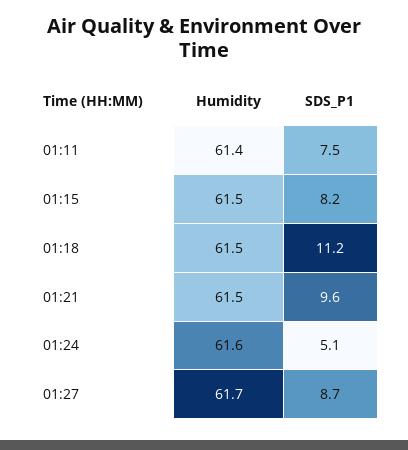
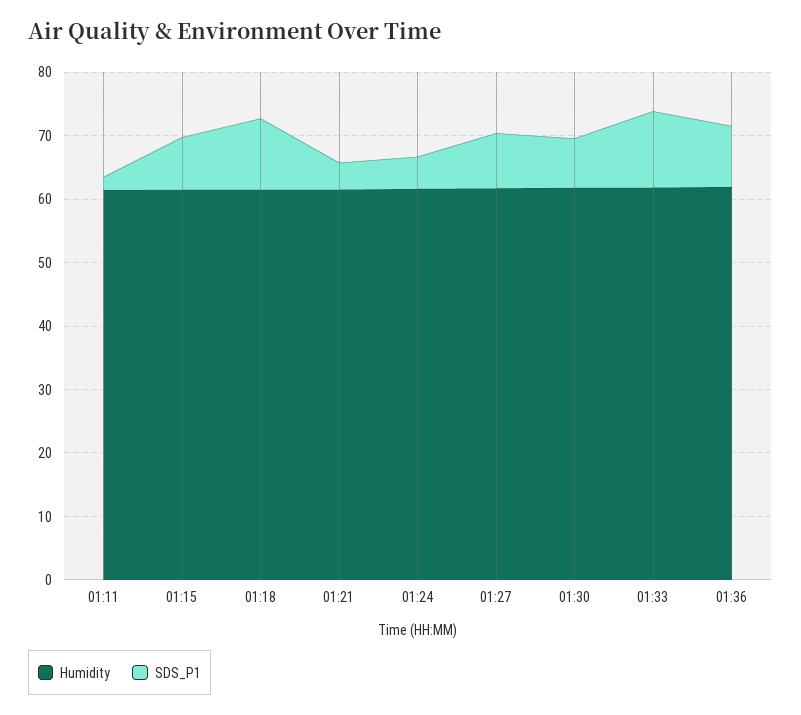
SDS_P1, 01:11: 7.5 -> 2
SDS_P1, 01:21: 9.6 -> 4
Humidity, 01:30: none -> 62
SDS_P1, 01:30: none -> 8
Humidity, 01:33: none -> 62
SDS_P1, 01:33: none -> 12
Humidity, 01:36: none -> 62
SDS_P1, 01:36: none -> 10

